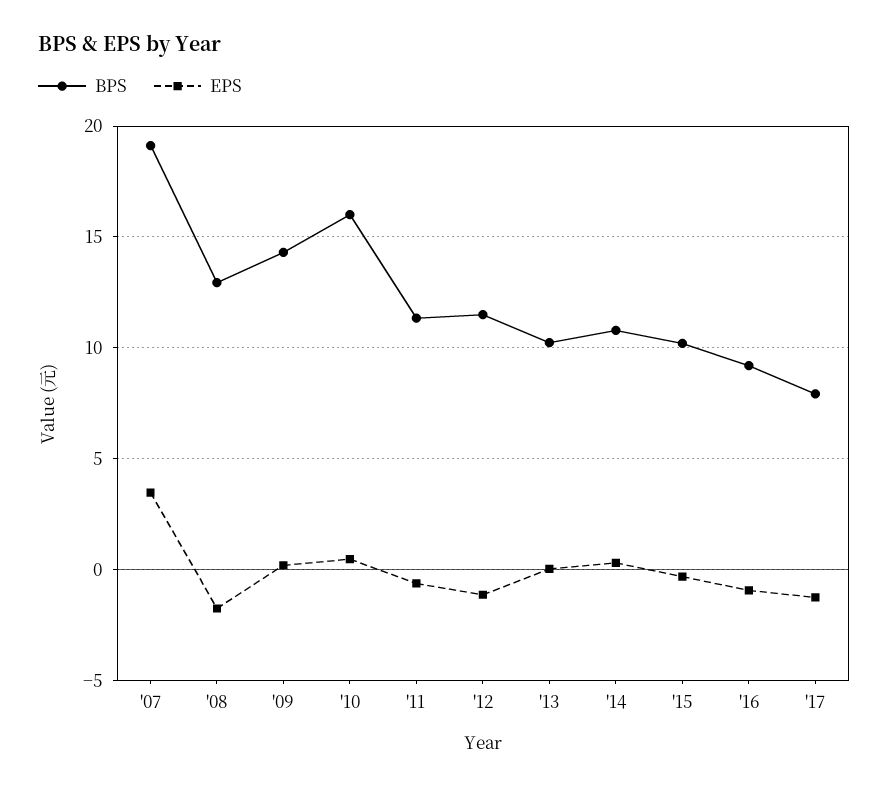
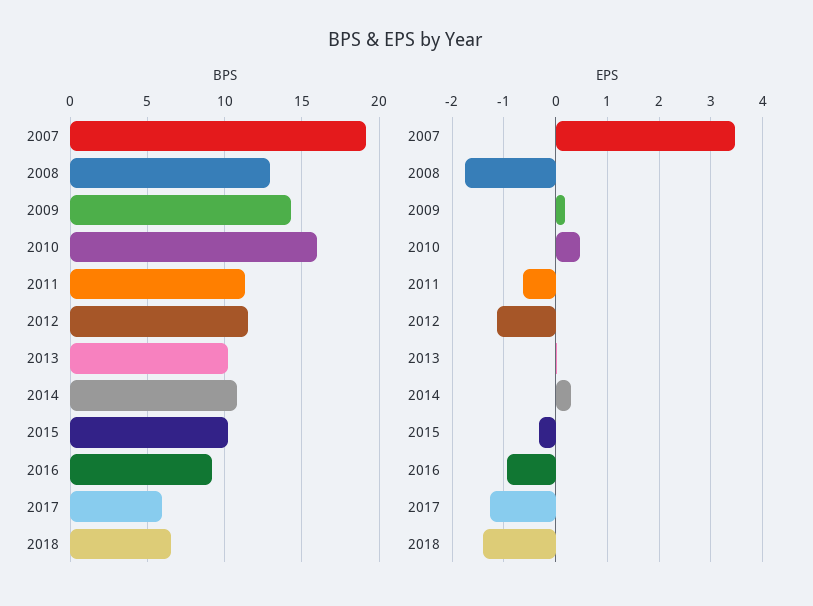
BPS, '17: 8 -> 6
BPS, 2018: none -> 6.5
EPS, 2018: none -> -1.4

